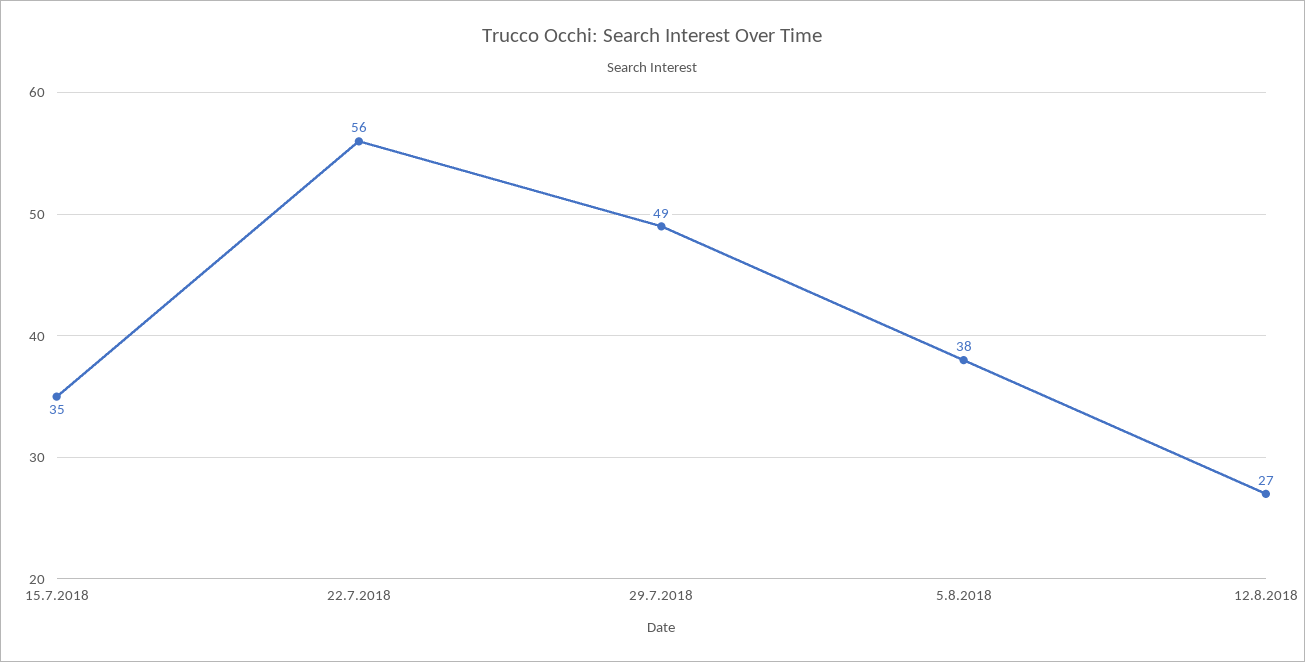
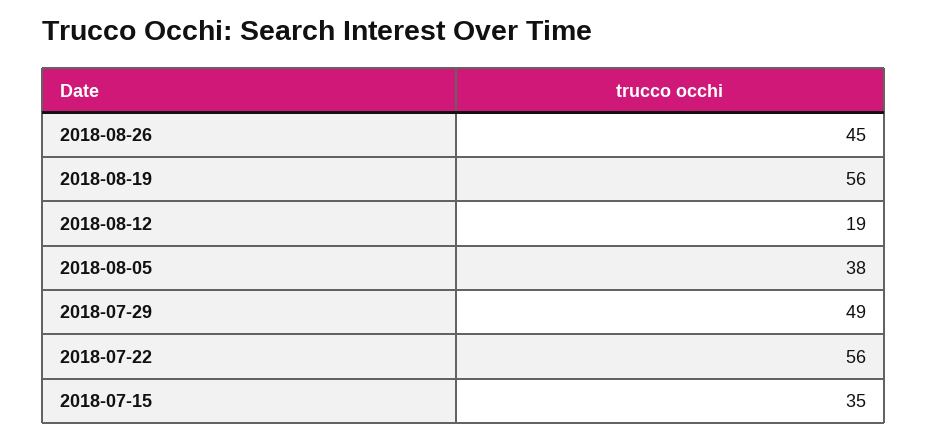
12.8.2018: 27 -> 19
2018-08-26: none -> 45
2018-08-19: none -> 56

